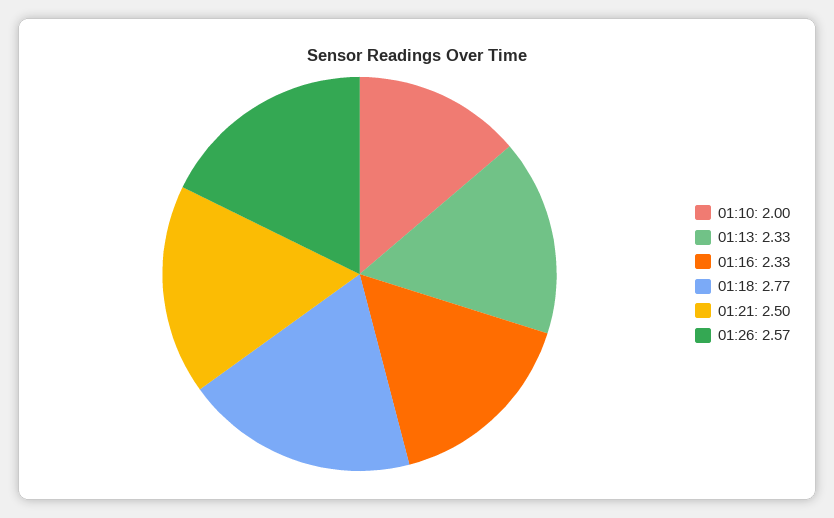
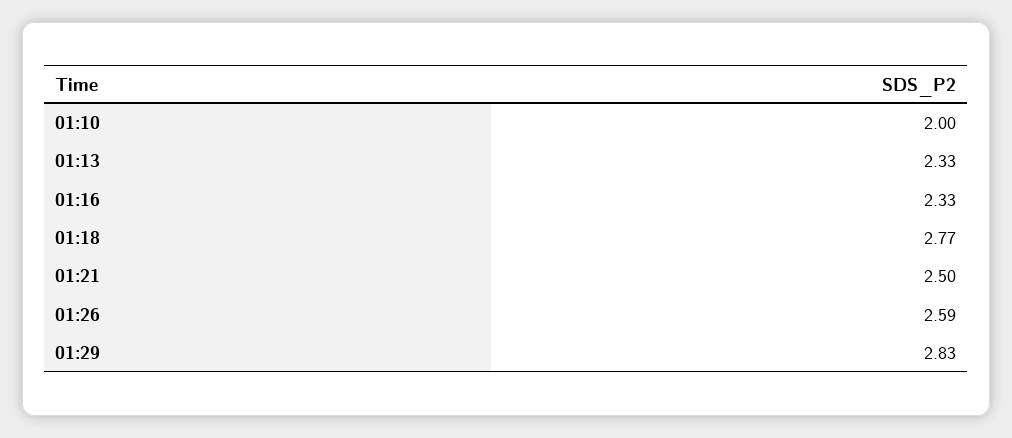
01:26: 2.57 -> 2.59
01:29: none -> 2.83

